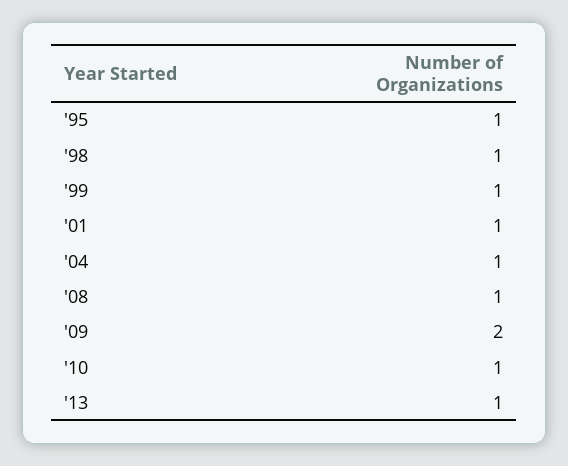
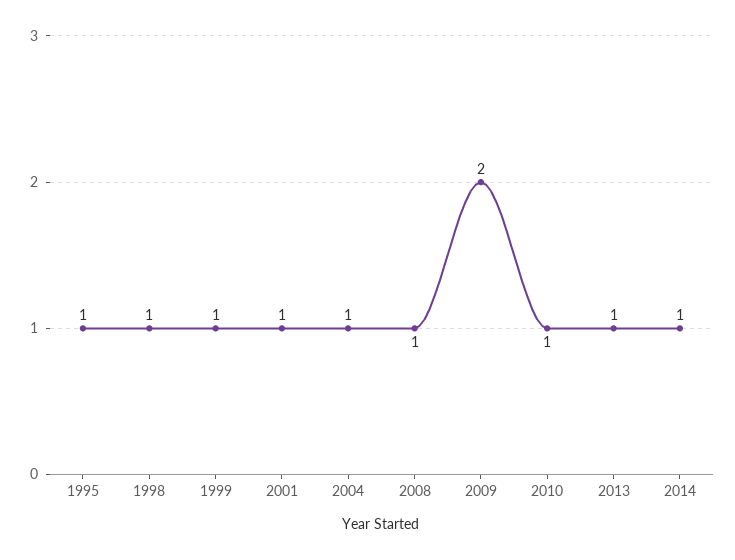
2014: none -> 1

